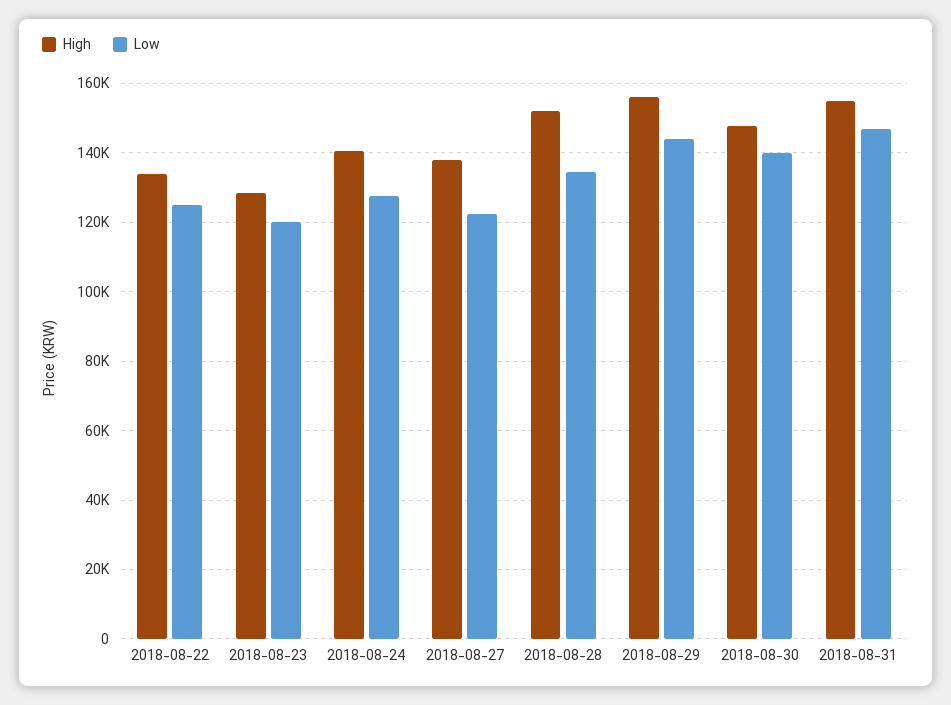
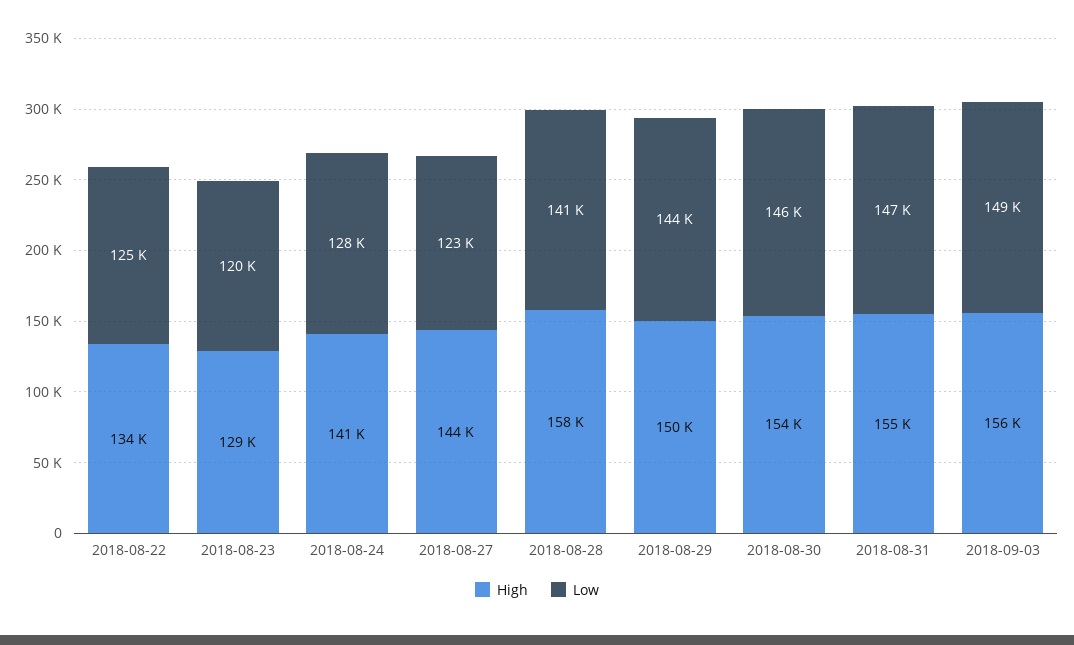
High, 2018-08-27: 138000 -> 144000
High, 2018-08-28: 152000 -> 158000
Low, 2018-08-28: 134000 -> 141000
High, 2018-08-29: 156000 -> 150000
High, 2018-08-30: 148000 -> 154000
Low, 2018-08-30: 140000 -> 146000
High, 2018-09-03: none -> 156000
Low, 2018-09-03: none -> 149000

